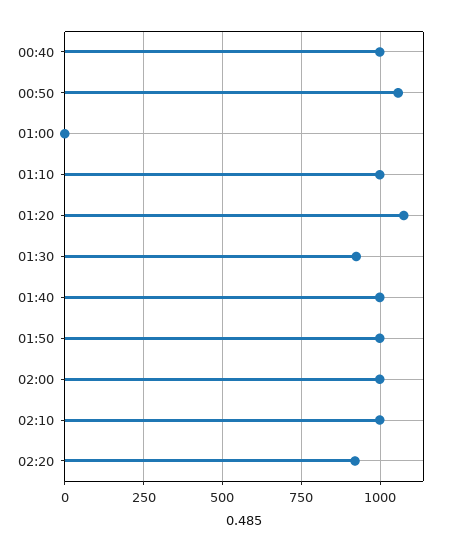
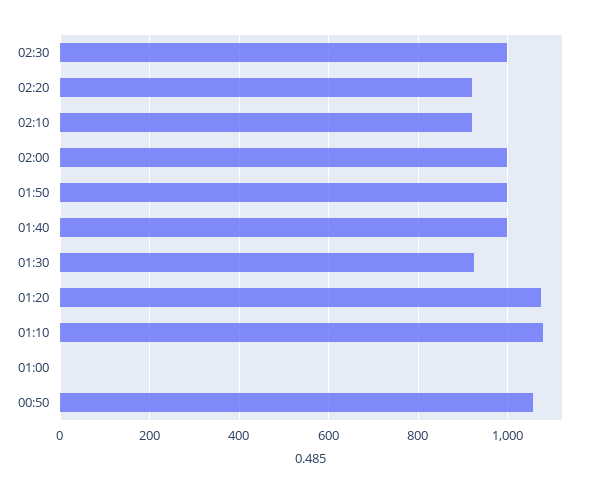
00:40: 1000 -> none
01:10: 1000 -> 1080
02:10: 1000 -> 920
02:30: none -> 1000

